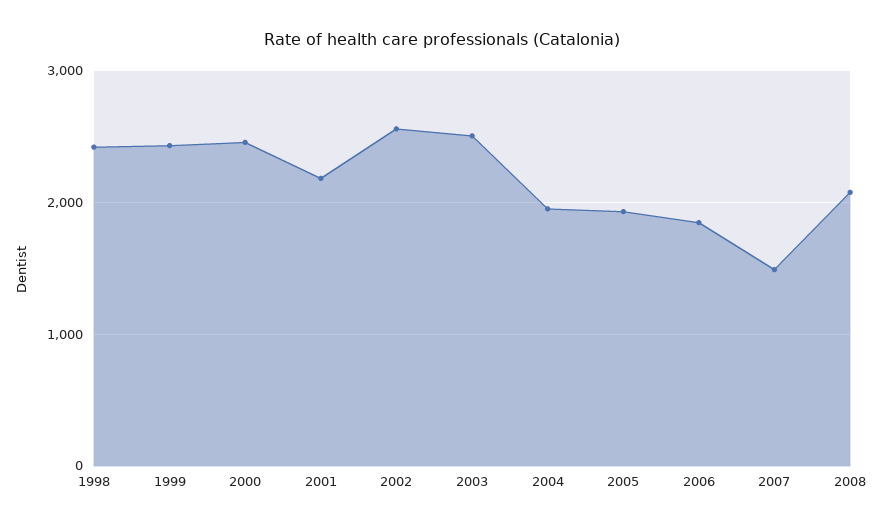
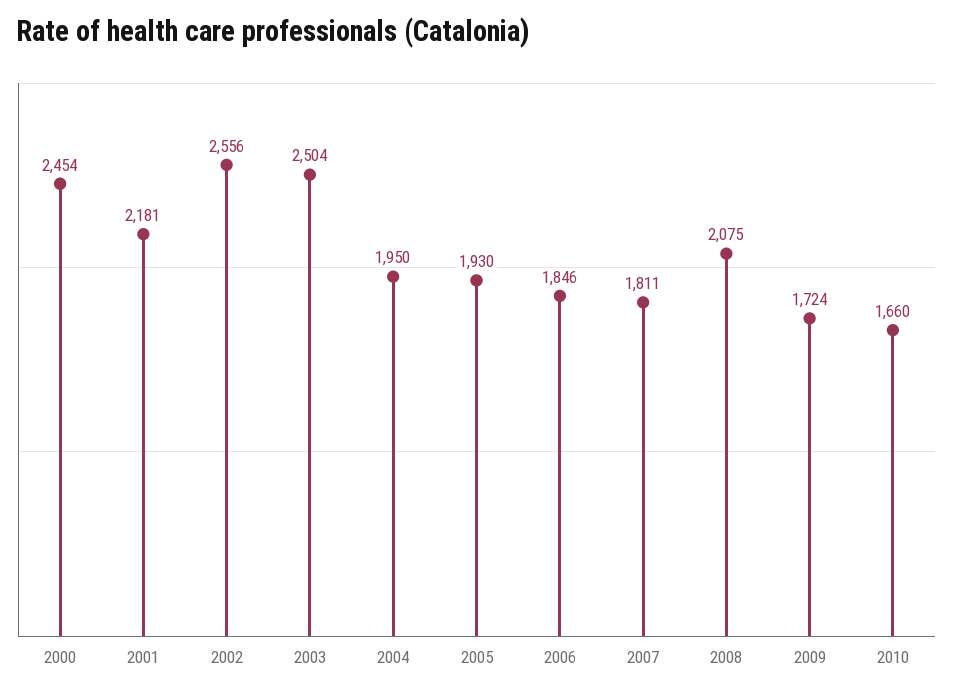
1998: 2400 -> none
1999: 2400 -> none
2007: 1500 -> 1811
2009: none -> 1724
2010: none -> 1660

